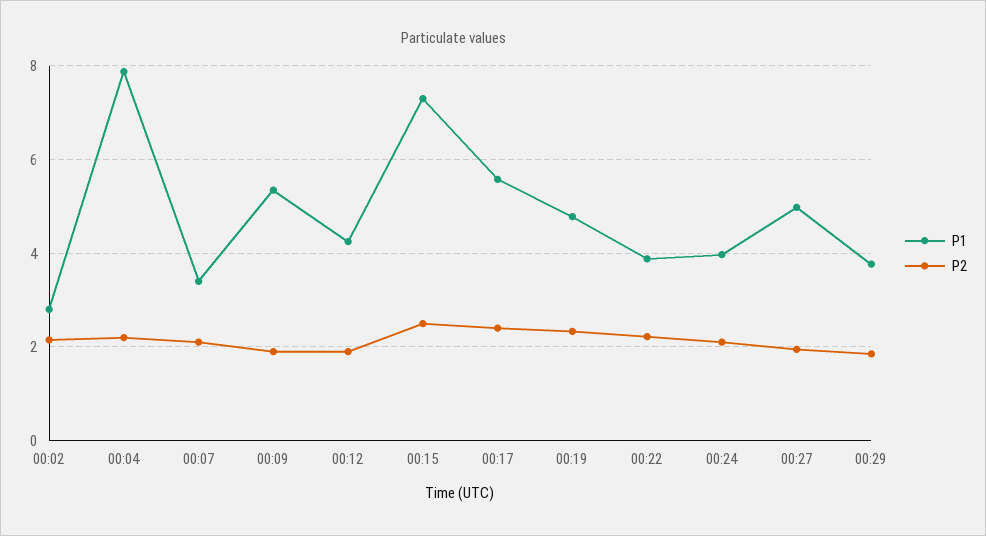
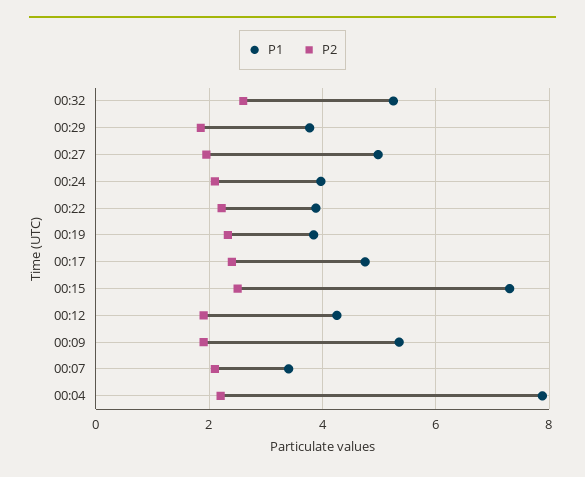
P1, 00:02: 2.8 -> none
P2, 00:02: 2.2 -> none
P1, 00:17: 5.6 -> 4.8
P1, 00:19: 4.8 -> 3.8
P1, 00:32: none -> 5.2
P2, 00:32: none -> 2.6

